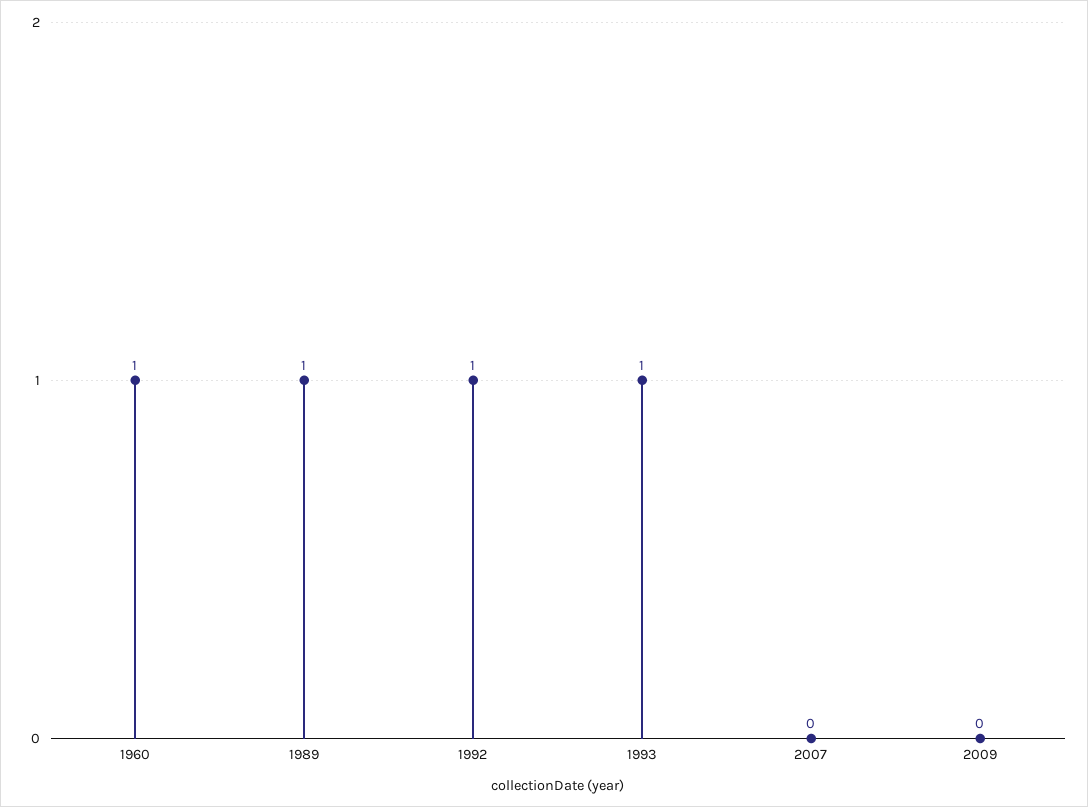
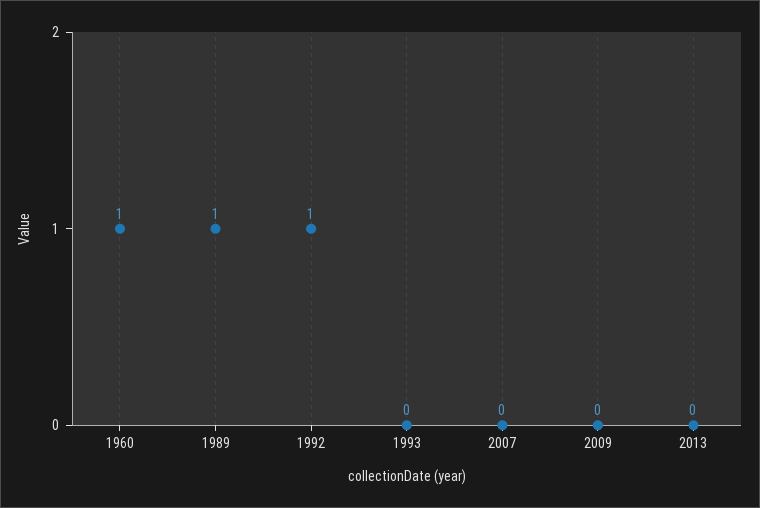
1993: 1 -> 0
2013: none -> 0

